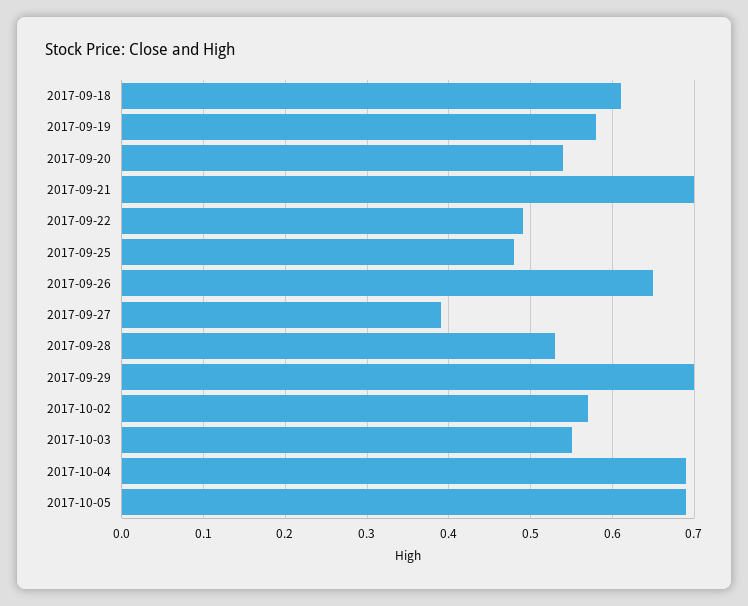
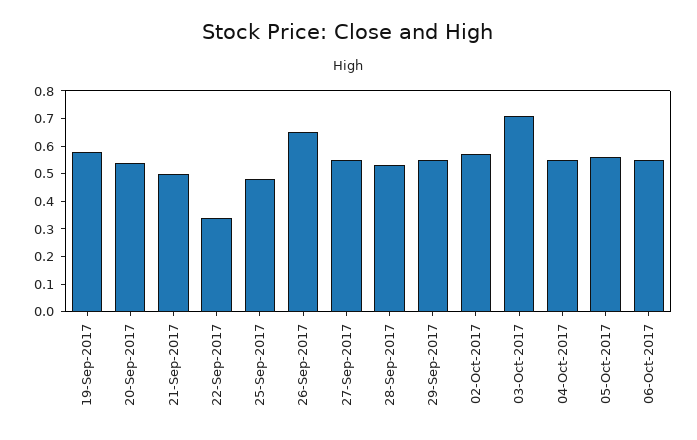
2017-09-18: 0.61 -> none
2017-09-21: 0.7 -> 0.5
2017-09-22: 0.49 -> 0.35
2017-09-27: 0.39 -> 0.55
2017-09-29: 0.7 -> 0.55
2017-10-03: 0.55 -> 0.7
2017-10-04: 0.69 -> 0.55
2017-10-05: 0.69 -> 0.55
06-Oct-2017: none -> 0.55

